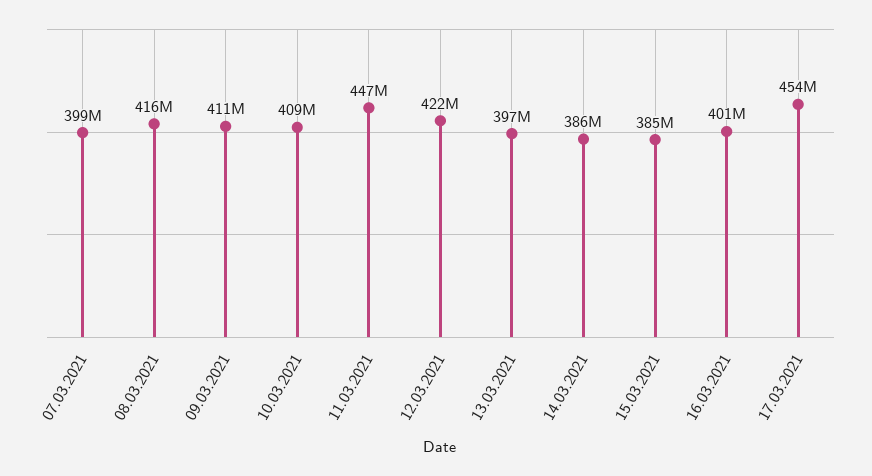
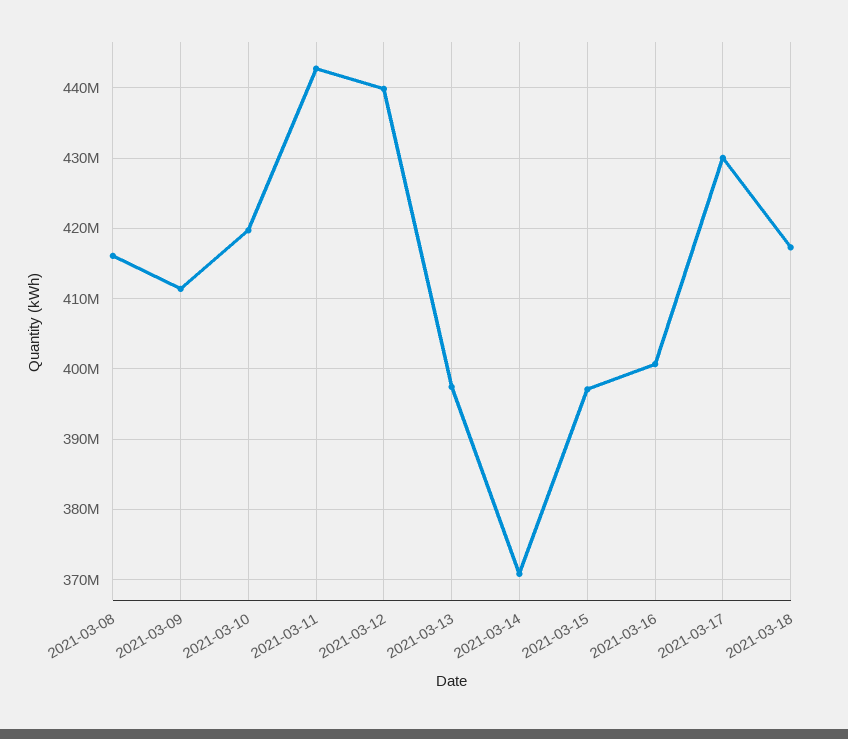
07.03.2021: 399000000 -> none
10.03.2021: 409000000 -> 420000000
11.03.2021: 447000000 -> 443000000
12.03.2021: 422000000 -> 440000000
14.03.2021: 386000000 -> 371000000
15.03.2021: 385000000 -> 397000000
17.03.2021: 454000000 -> 430000000
2021-03-18: none -> 417000000

